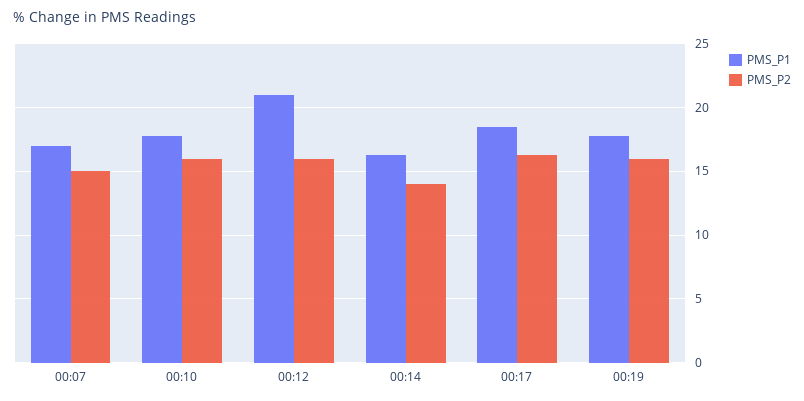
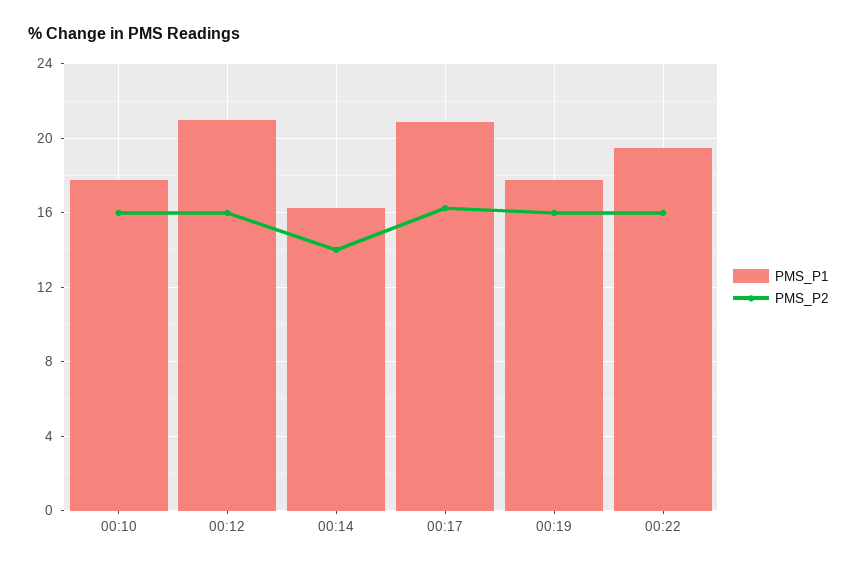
PMS_P1, 00:07: 17 -> none
PMS_P2, 00:07: 15 -> none
PMS_P1, 00:17: 18.5 -> 21
PMS_P1, 00:22: none -> 19.5
PMS_P2, 00:22: none -> 16

